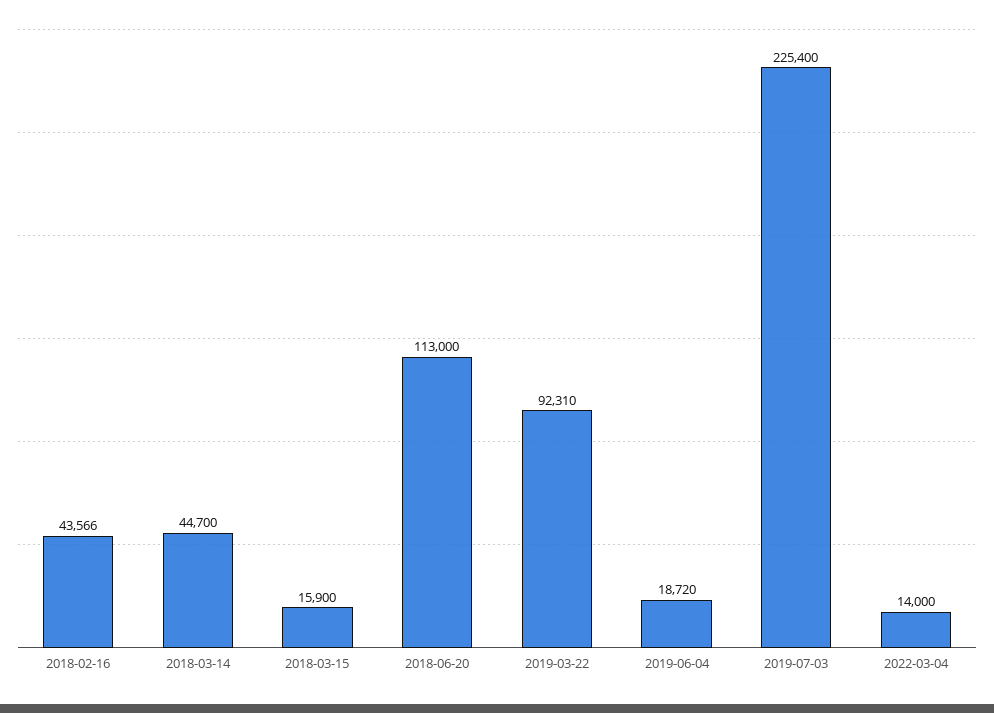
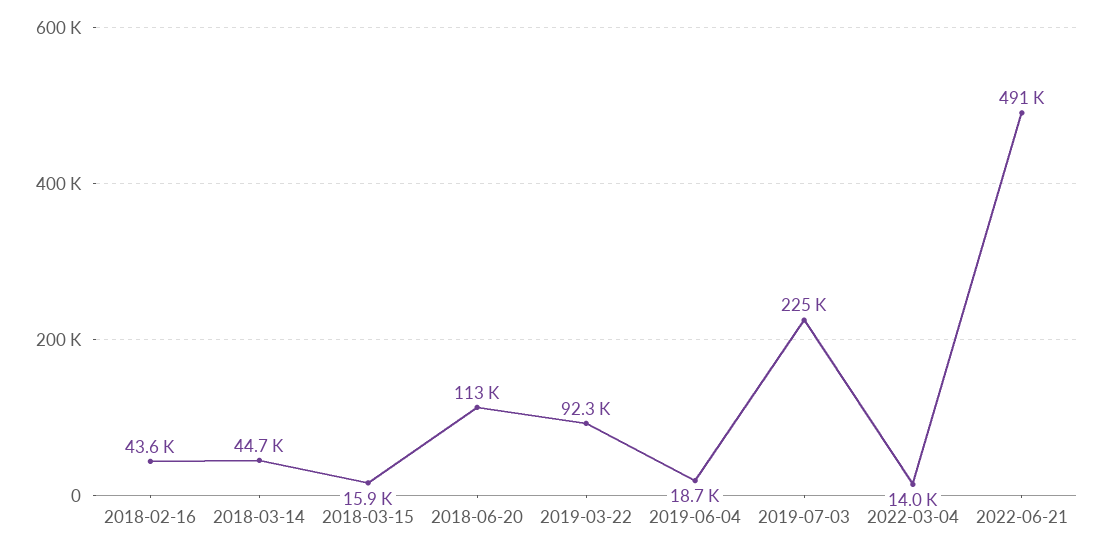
2022-06-21: none -> 491000

